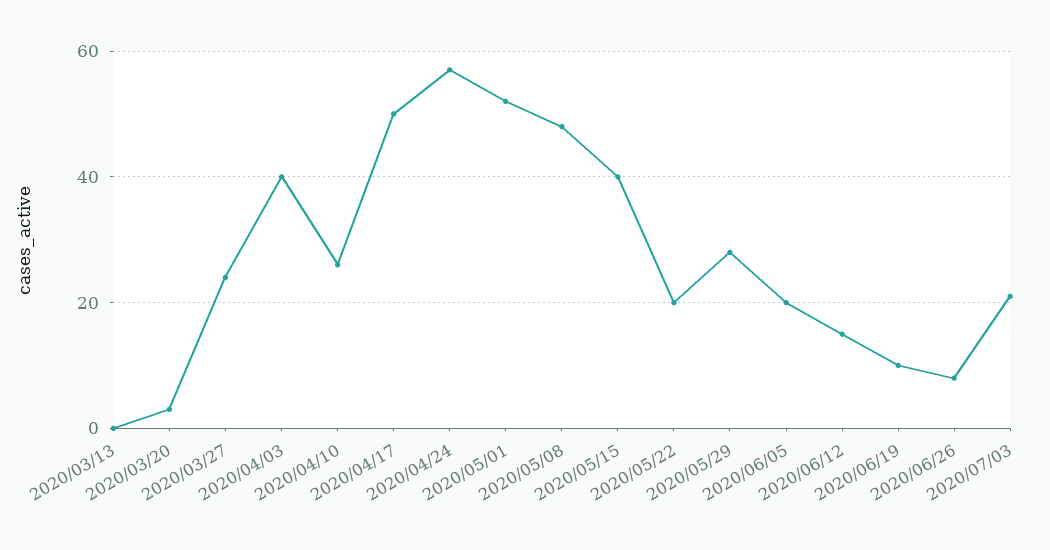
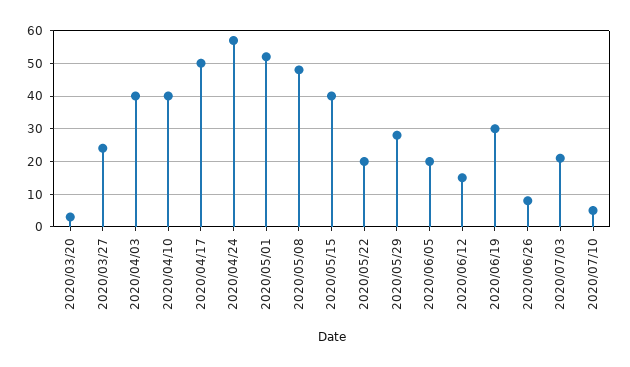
2020/03/13: 0 -> none
2020/04/10: 25 -> 40
2020/06/19: 10 -> 30
2020/07/10: none -> 5

